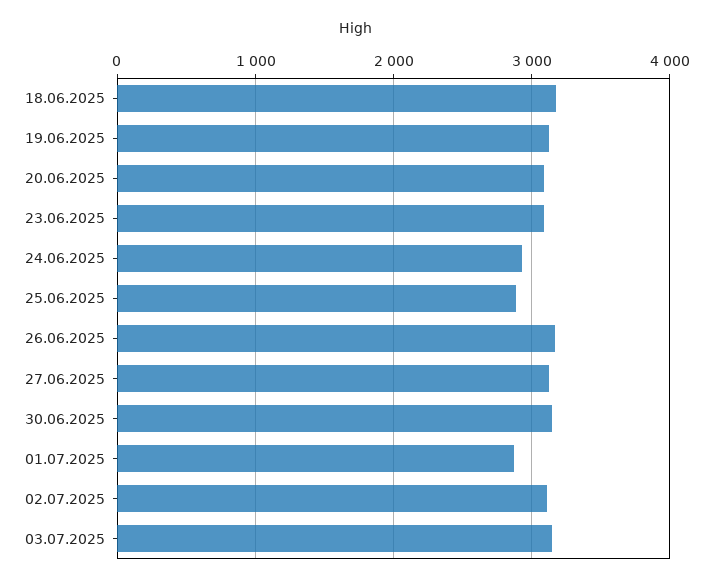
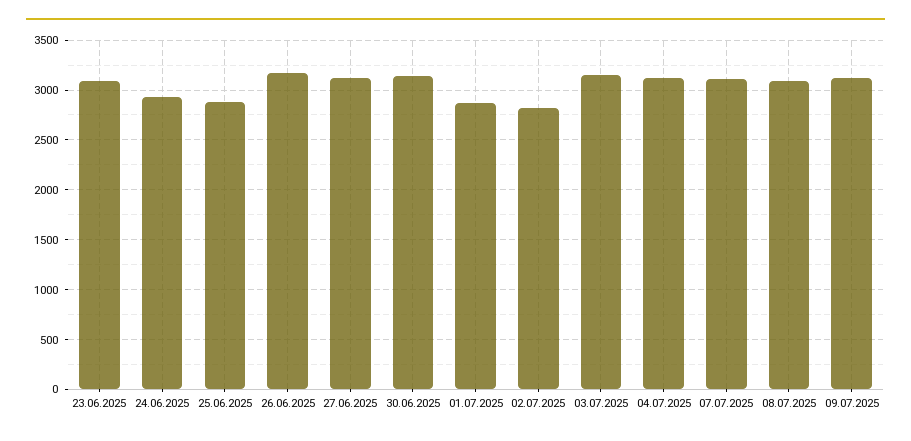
18.06.2025: 3200 -> none
19.06.2025: 3100 -> none
20.06.2025: 3100 -> none
02.07.2025: 3100 -> 2800
04.07.2025: none -> 3100
07.07.2025: none -> 3100
08.07.2025: none -> 3100
09.07.2025: none -> 3100

